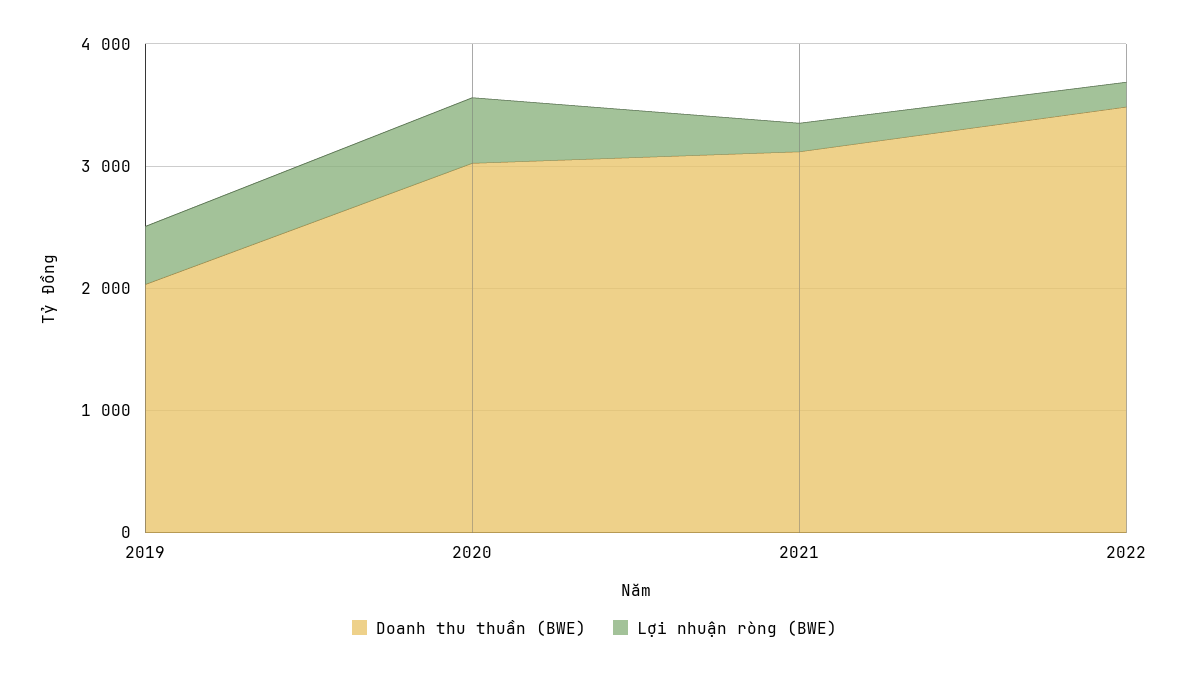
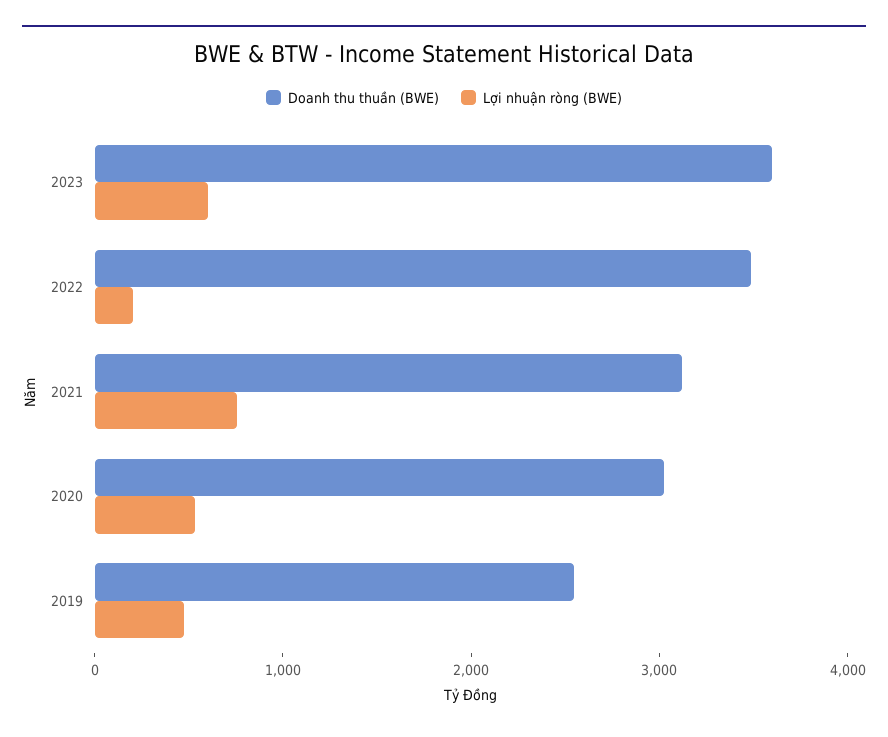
Doanh thu thuần (BWE), 2019: 2000 -> 2600
Lợi nhuận ròng (BWE), 2021: 200 -> 800
Doanh thu thuần (BWE), 2023: none -> 3600
Lợi nhuận ròng (BWE), 2023: none -> 600

